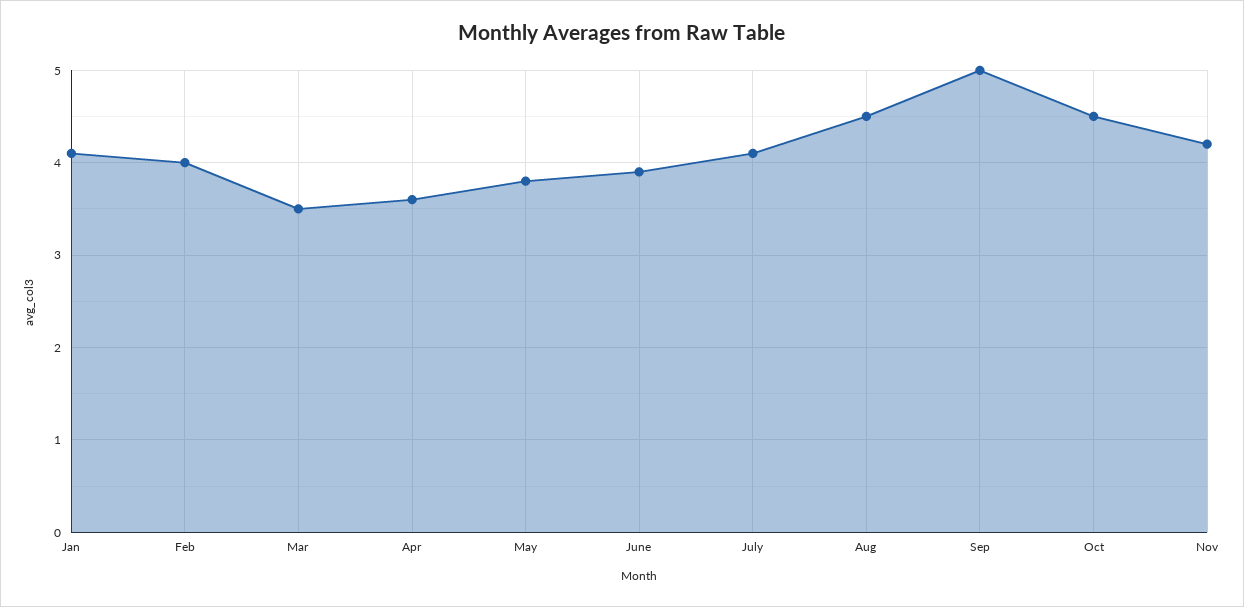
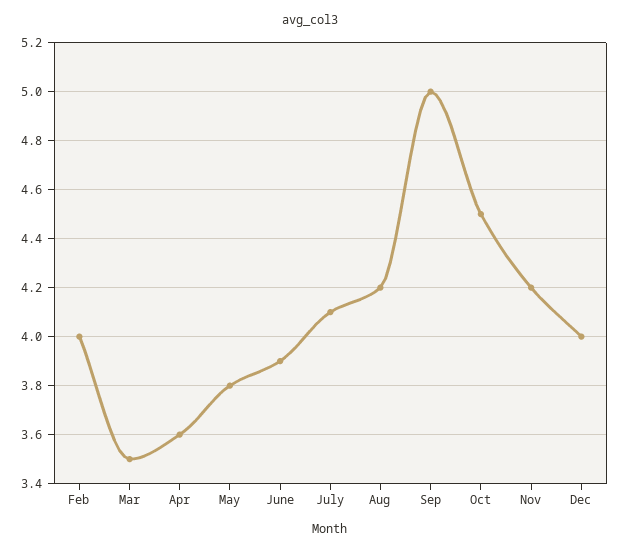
Jan: 4.1 -> none
Aug: 4.5 -> 4.2
Dec: none -> 4

